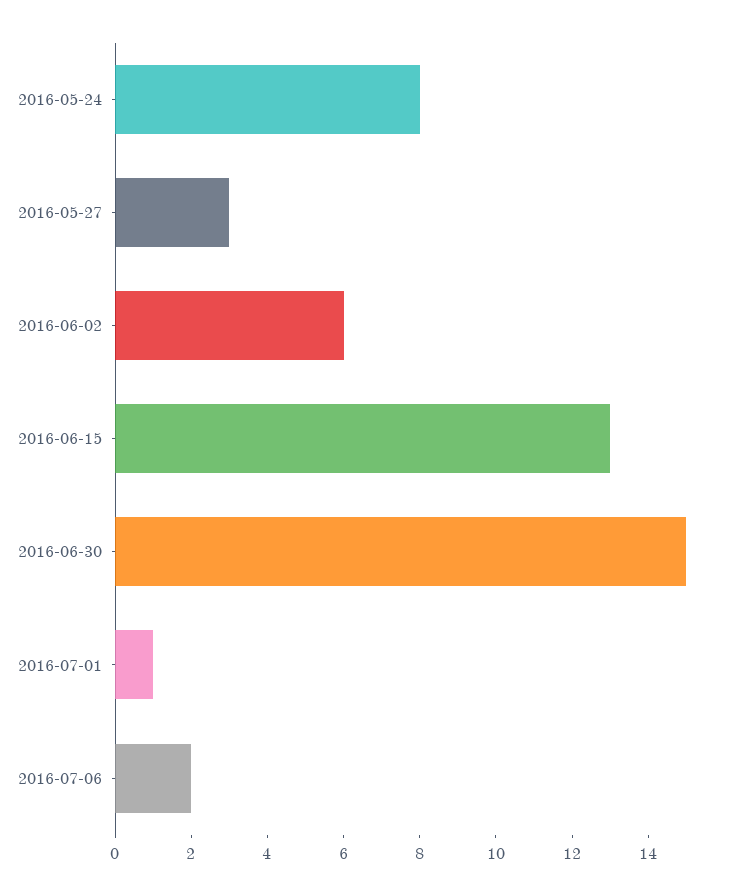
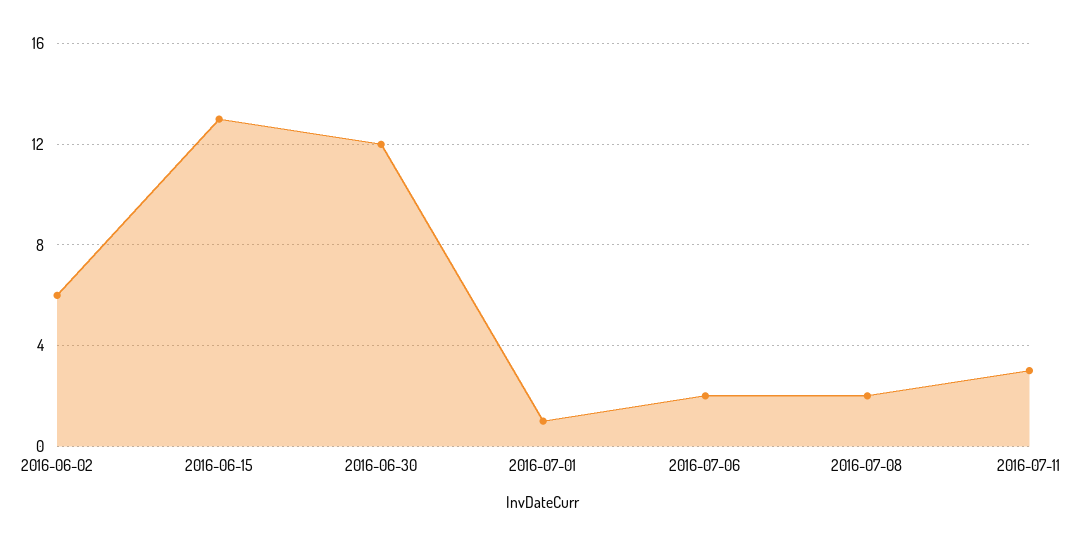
2016-05-24: 8 -> none
2016-05-27: 3 -> none
2016-06-30: 15 -> 12
2016-07-08: none -> 2
2016-07-11: none -> 3

